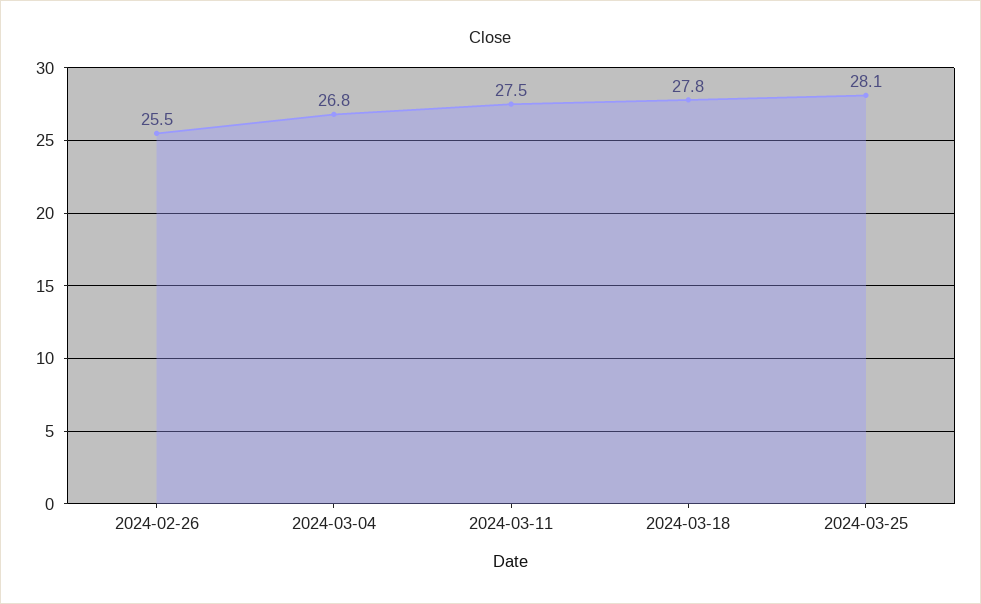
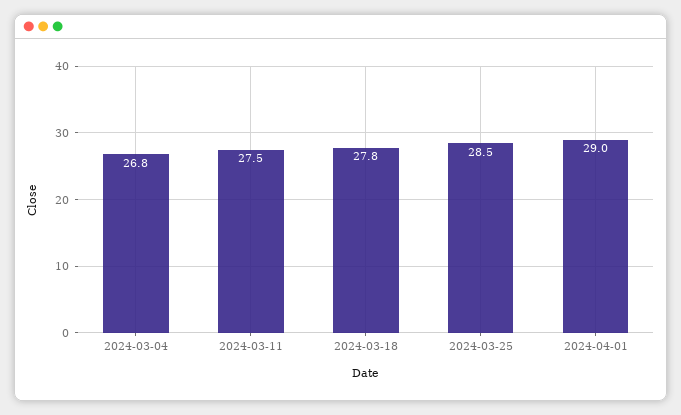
2024-02-26: 25.5 -> none
2024-03-25: 28.1 -> 28.5
2024-04-01: none -> 29

